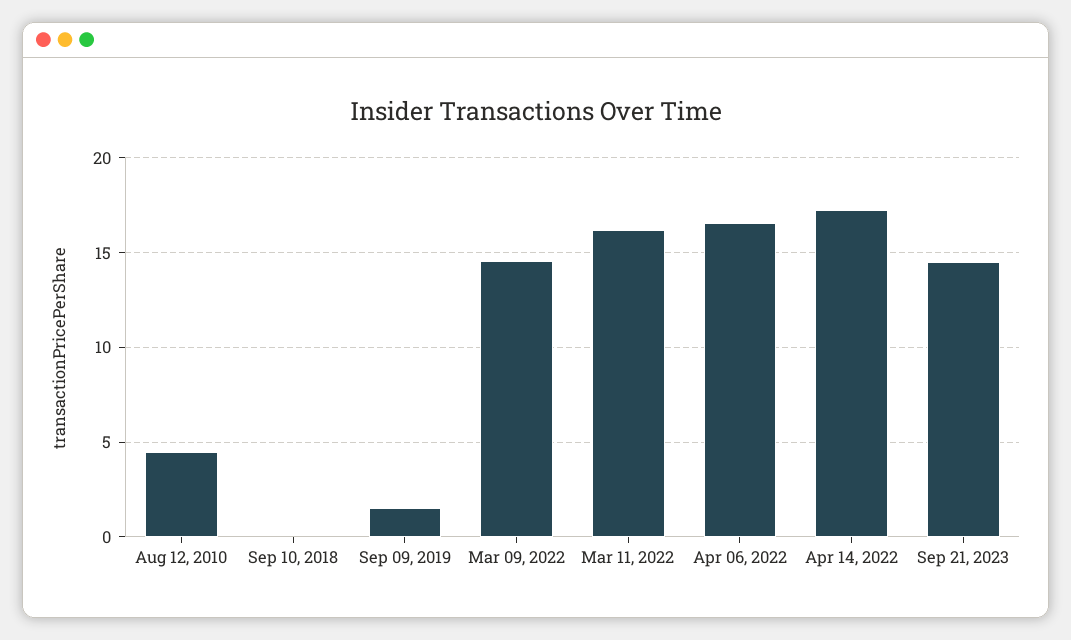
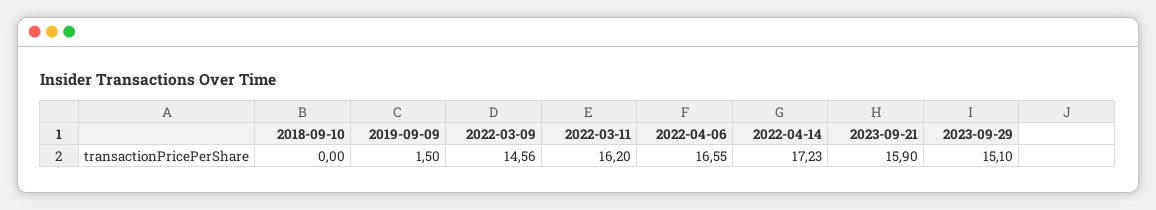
Aug 12, 2010: 4.5 -> none
Sep 21, 2023: 14.5 -> 15.9
2023-09-29: none -> 15.1

